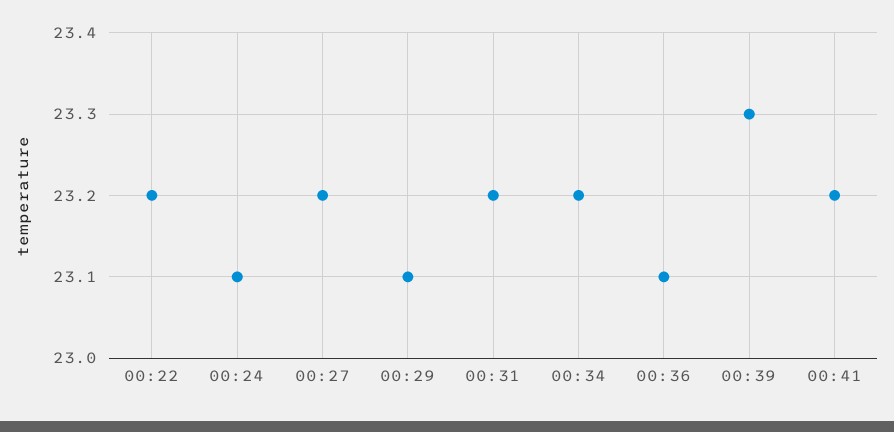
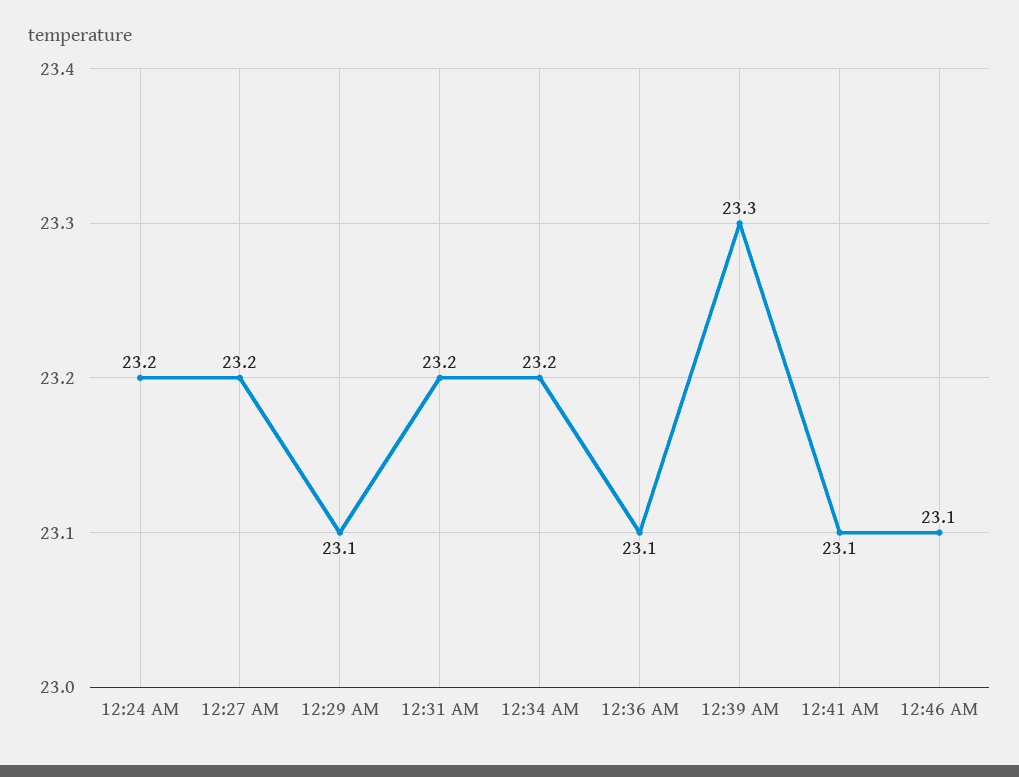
00:22: 23.2 -> none
00:24: 23.1 -> 23.2
00:41: 23.2 -> 23.1
12:46 AM: none -> 23.1

